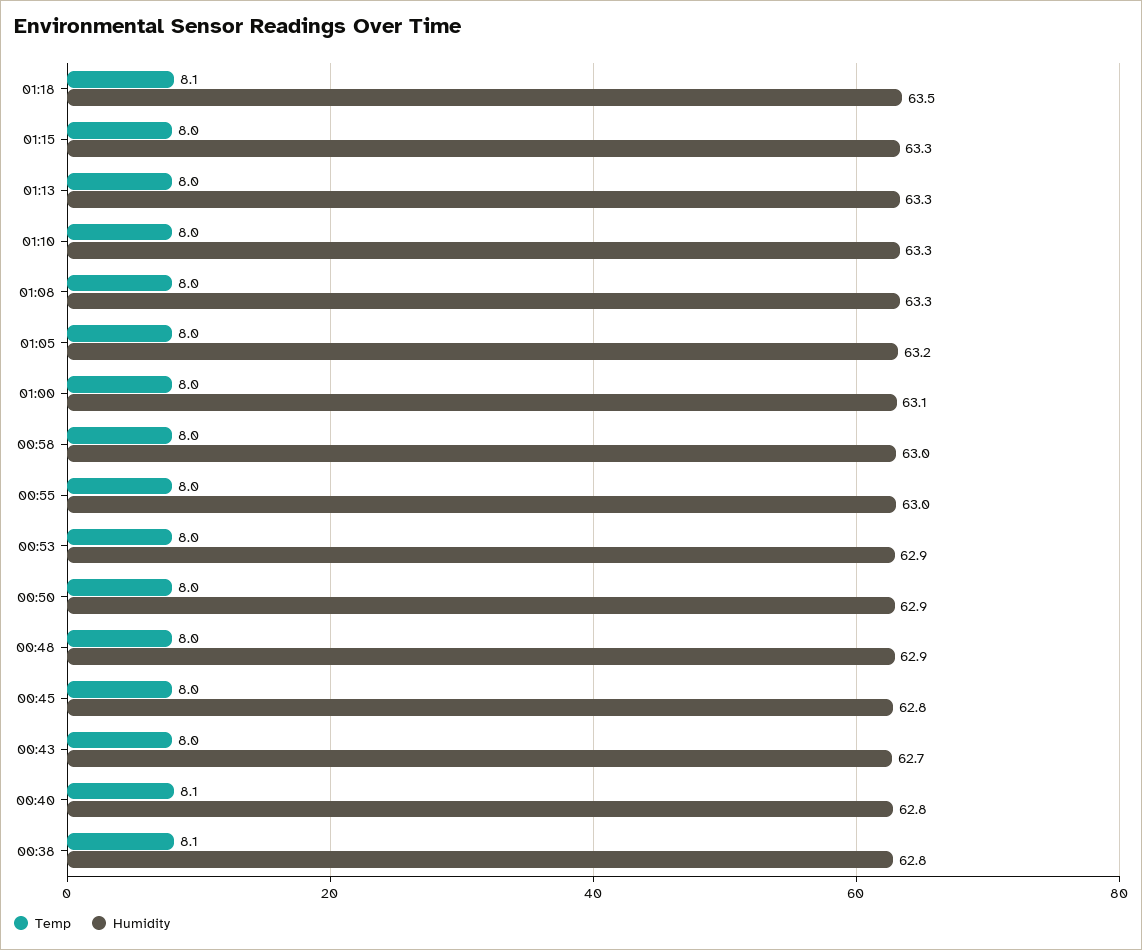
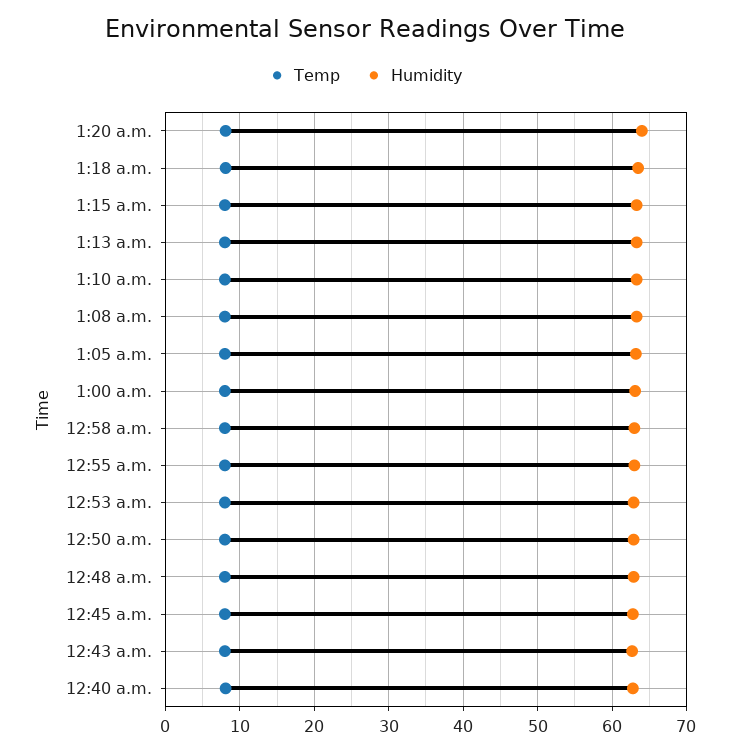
Temp, 00:38: 8.1 -> none
Humidity, 00:38: 62.8 -> none
Temp, 1:20 a.m.: none -> 8
Humidity, 1:20 a.m.: none -> 64

